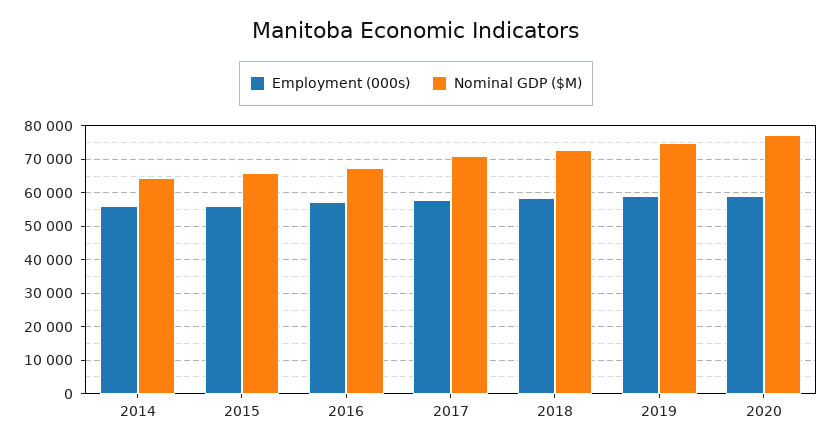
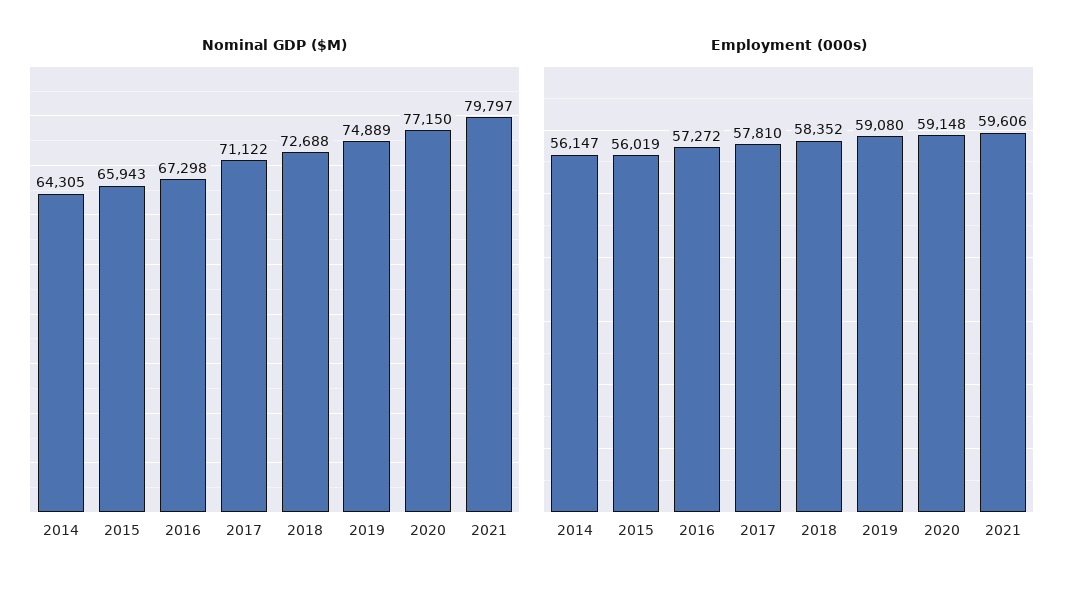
Nominal GDP ($M), 2021: none -> 79797
Employment (000s), 2021: none -> 59606

